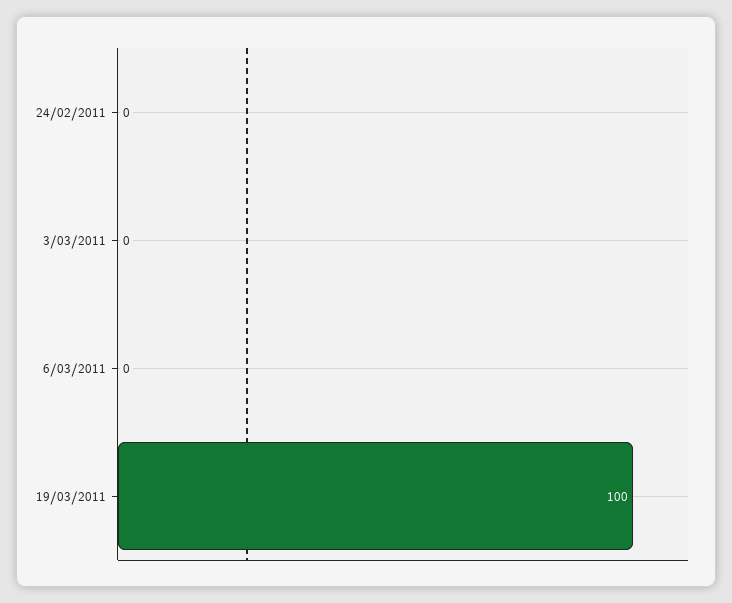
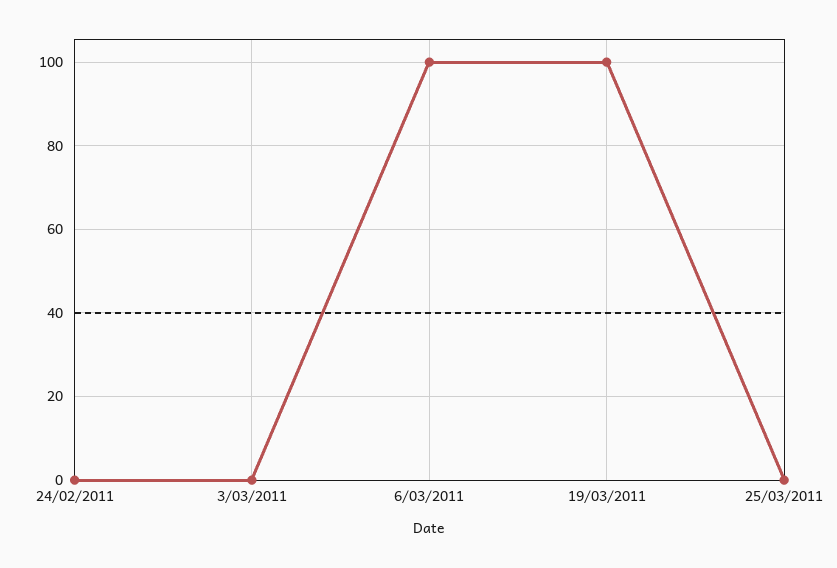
6/03/2011: 0 -> 100
25/03/2011: none -> 0

